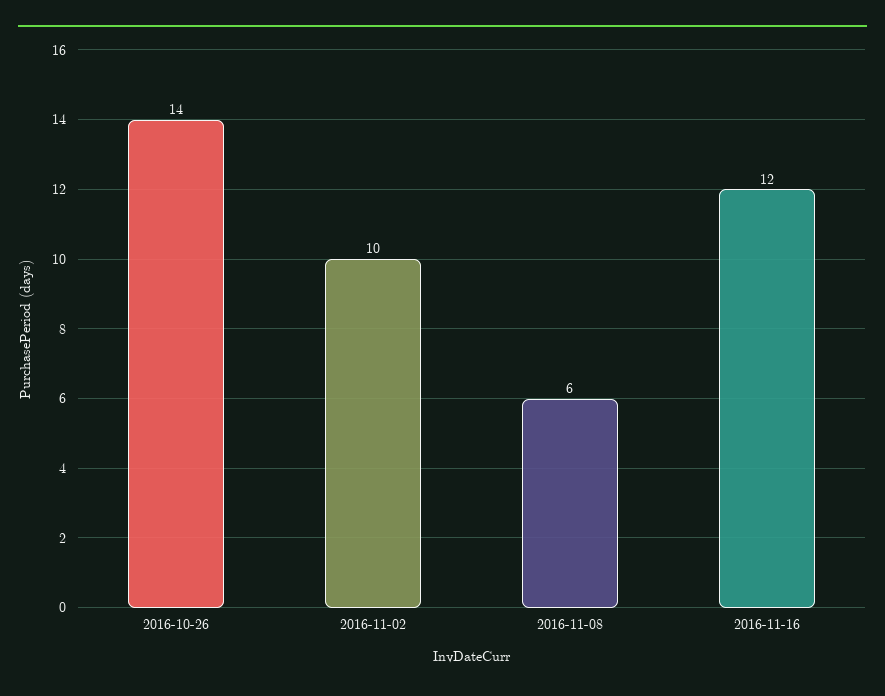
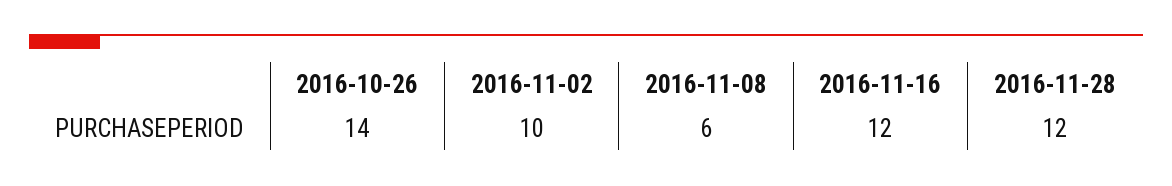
2016-11-28: none -> 12

